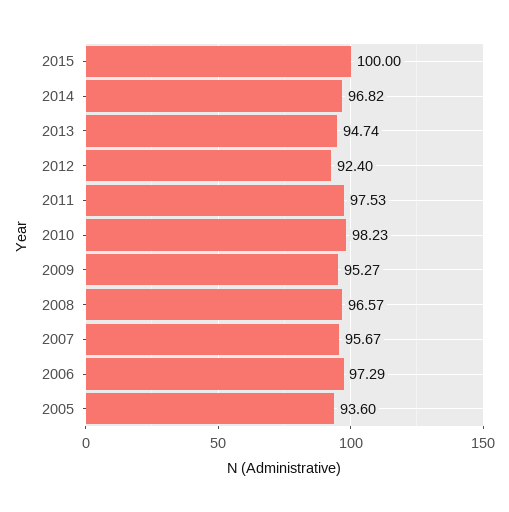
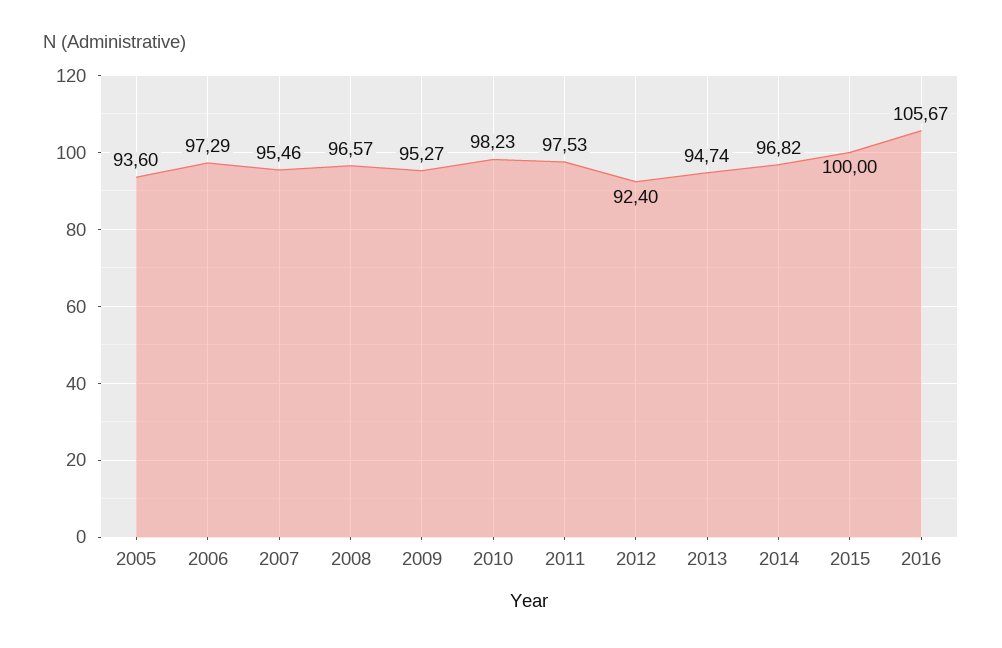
2007: 95.67 -> 95.46
2016: none -> 105.67

